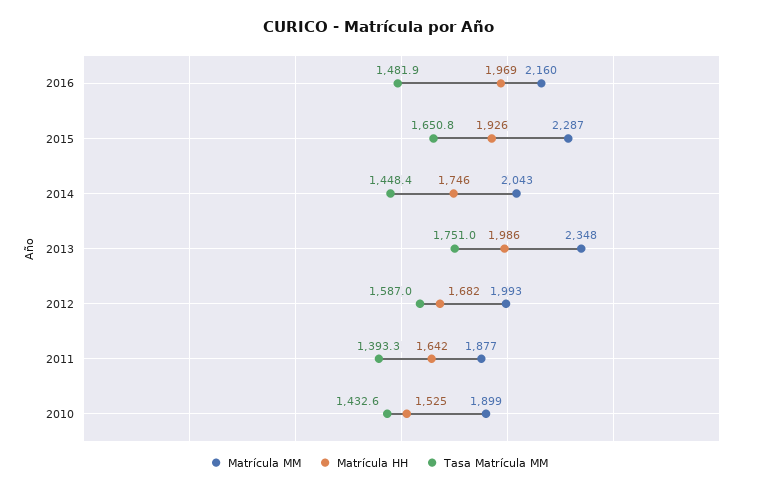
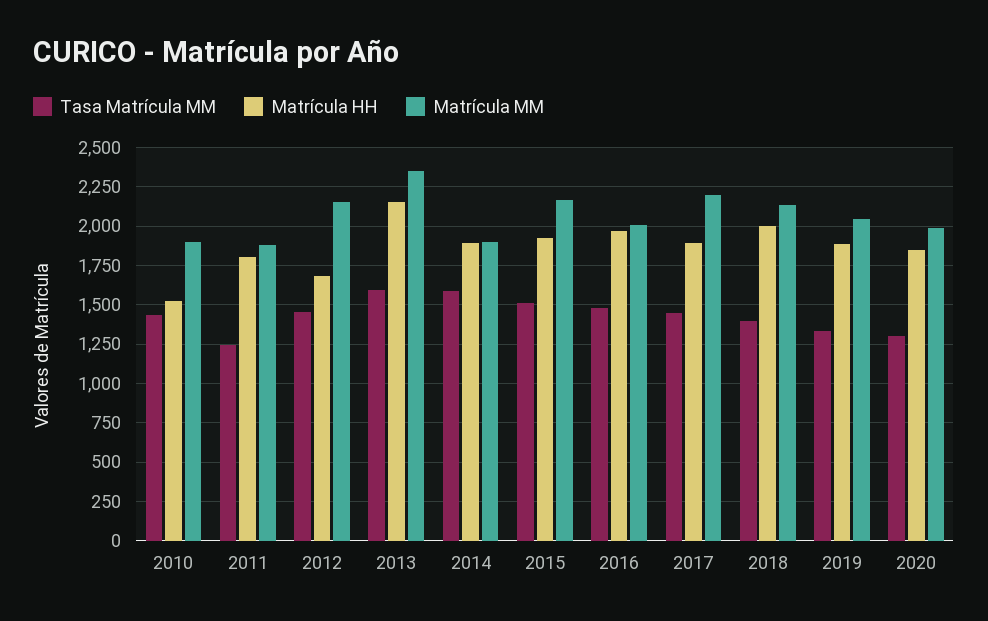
Matrícula MM, 2016: 2160 -> 2000
Matrícula MM, 2015: 2287 -> 2150
Tasa Matrícula MM, 2015: 1650.8 -> 1500
Matrícula MM, 2014: 2043 -> 1900
Matrícula HH, 2014: 1746 -> 1900
Tasa Matrícula MM, 2014: 1448.4 -> 1600
Matrícula HH, 2013: 1986 -> 2150
Tasa Matrícula MM, 2013: 1751 -> 1600
Matrícula MM, 2012: 1993 -> 2150
Tasa Matrícula MM, 2012: 1587 -> 1450
Matrícula HH, 2011: 1642 -> 1800
Tasa Matrícula MM, 2011: 1393.3 -> 1250
Tasa Matrícula MM, 2017: none -> 1450
Matrícula HH, 2017: none -> 1900
Matrícula MM, 2017: none -> 2200
Tasa Matrícula MM, 2018: none -> 1400
Matrícula HH, 2018: none -> 2000
Matrícula MM, 2018: none -> 2150
Tasa Matrícula MM, 2019: none -> 1350
Matrícula HH, 2019: none -> 1900
Matrícula MM, 2019: none -> 2050
Tasa Matrícula MM, 2020: none -> 1300
Matrícula HH, 2020: none -> 1850
Matrícula MM, 2020: none -> 2000

